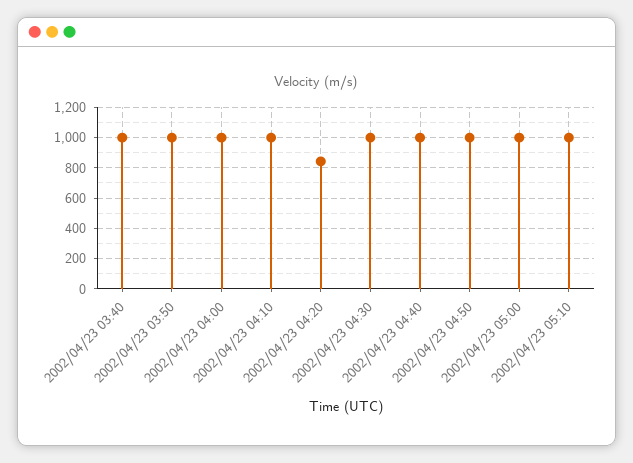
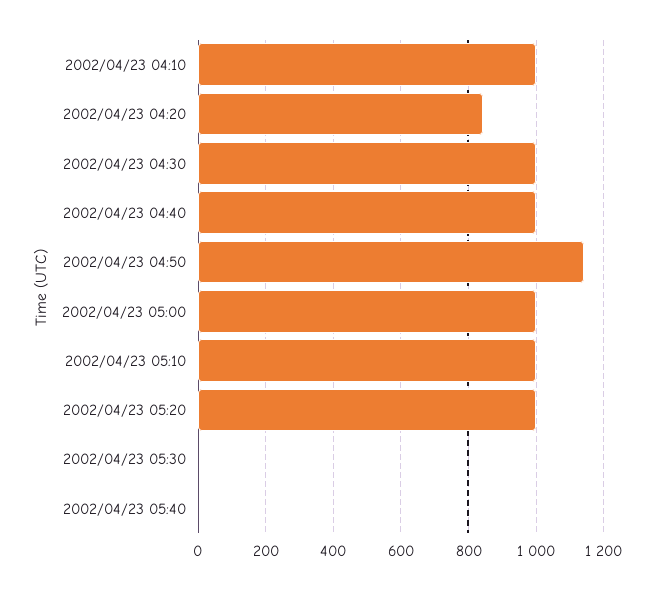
2002/04/23 03:40: 1000 -> none
2002/04/23 03:50: 1000 -> none
2002/04/23 04:00: 1000 -> none
2002/04/23 04:50: 1000 -> 1140
2002/04/23 05:20: none -> 1000
2002/04/23 05:30: none -> 0
2002/04/23 05:40: none -> 0

